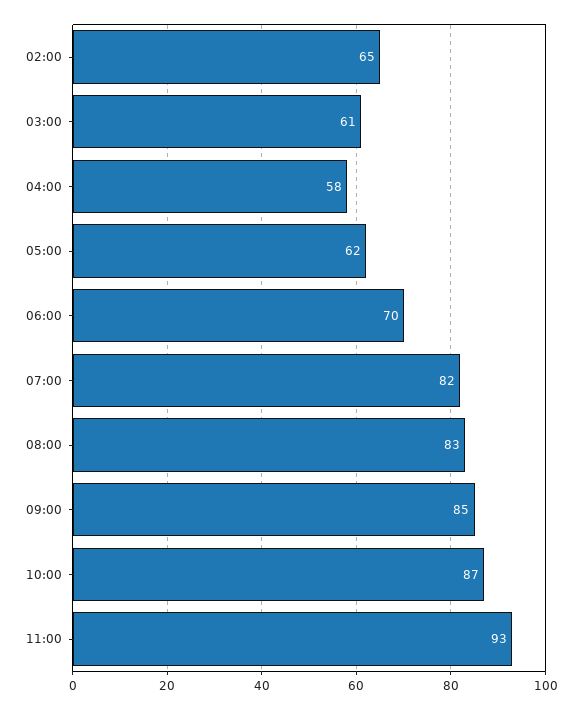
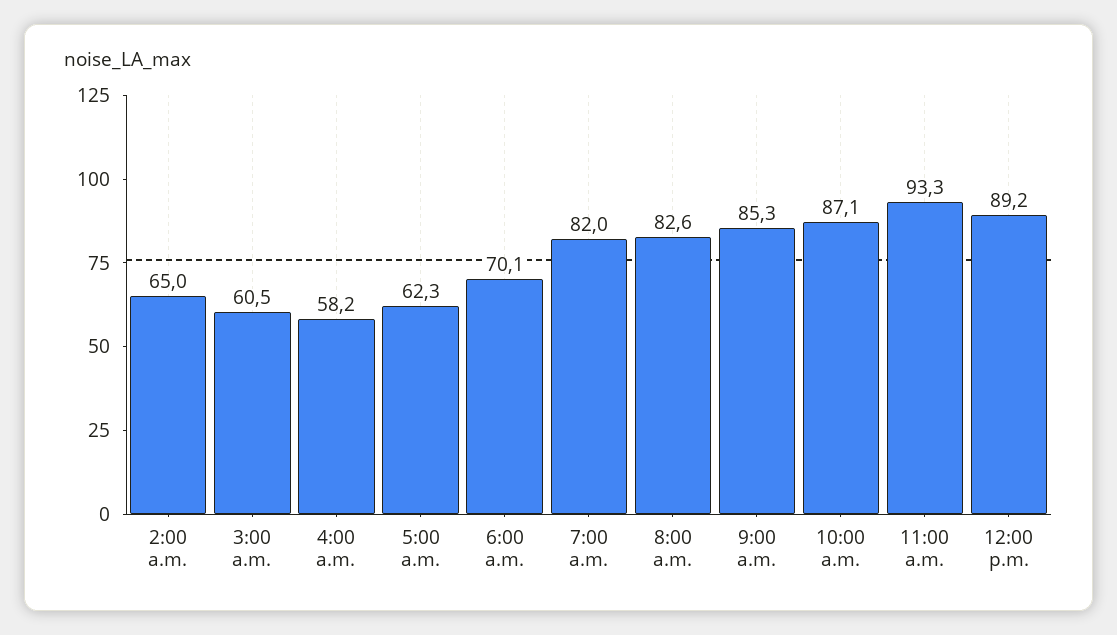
12:00 p.m.: none -> 89.2

